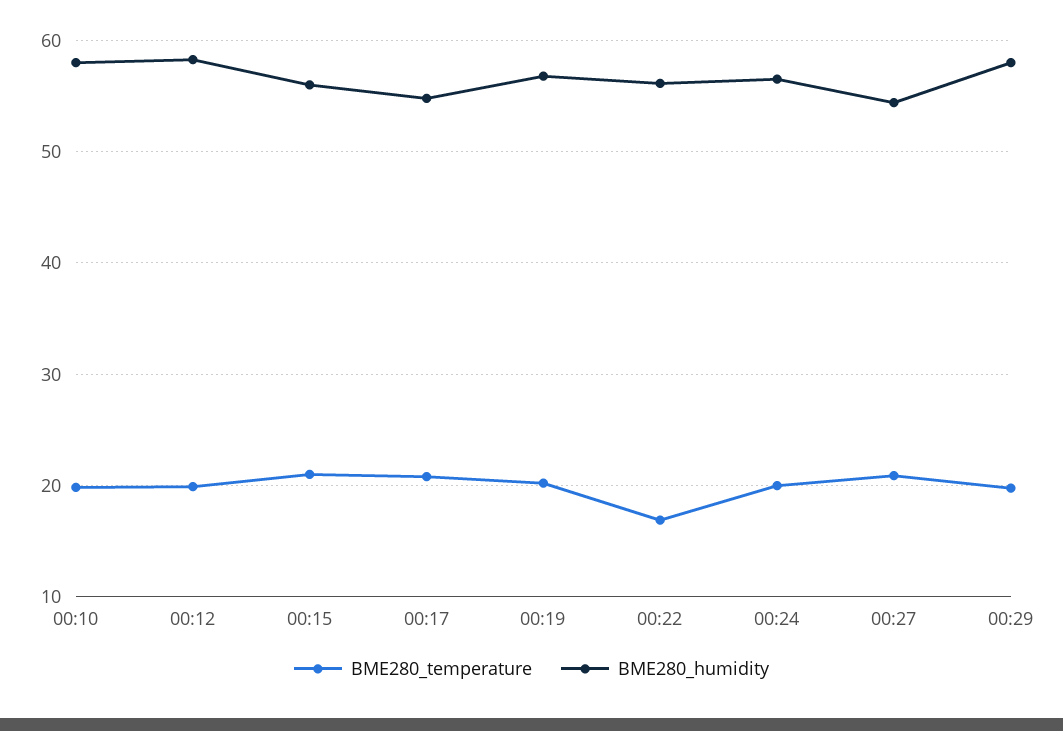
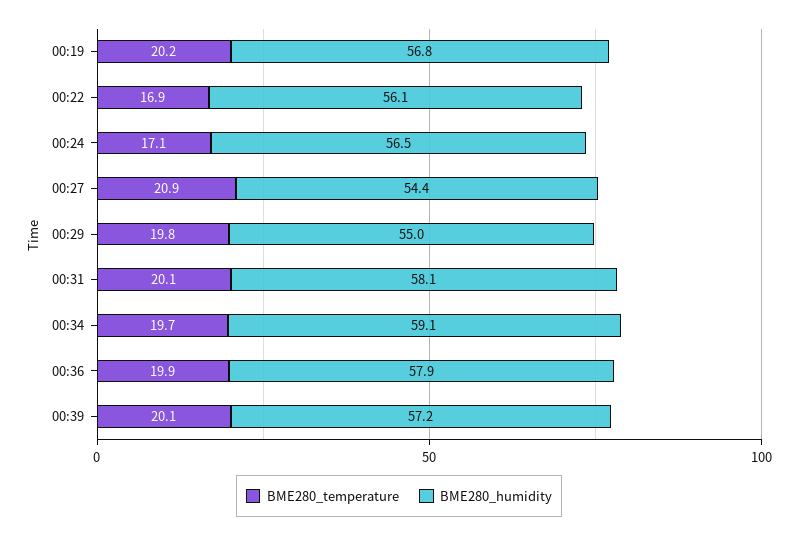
BME280_temperature, 00:10: 20 -> none
BME280_humidity, 00:10: 58 -> none
BME280_temperature, 00:12: 20 -> none
BME280_humidity, 00:12: 58 -> none
BME280_temperature, 00:15: 21 -> none
BME280_humidity, 00:15: 56 -> none
BME280_temperature, 00:17: 21 -> none
BME280_humidity, 00:17: 55 -> none
BME280_temperature, 00:24: 20 -> 17.1
BME280_humidity, 00:29: 58 -> 55
BME280_temperature, 00:31: none -> 20.1
BME280_humidity, 00:31: none -> 58.1
BME280_temperature, 00:34: none -> 19.7
BME280_humidity, 00:34: none -> 59.1
BME280_temperature, 00:36: none -> 19.9
BME280_humidity, 00:36: none -> 57.9
BME280_temperature, 00:39: none -> 20.1
BME280_humidity, 00:39: none -> 57.2

